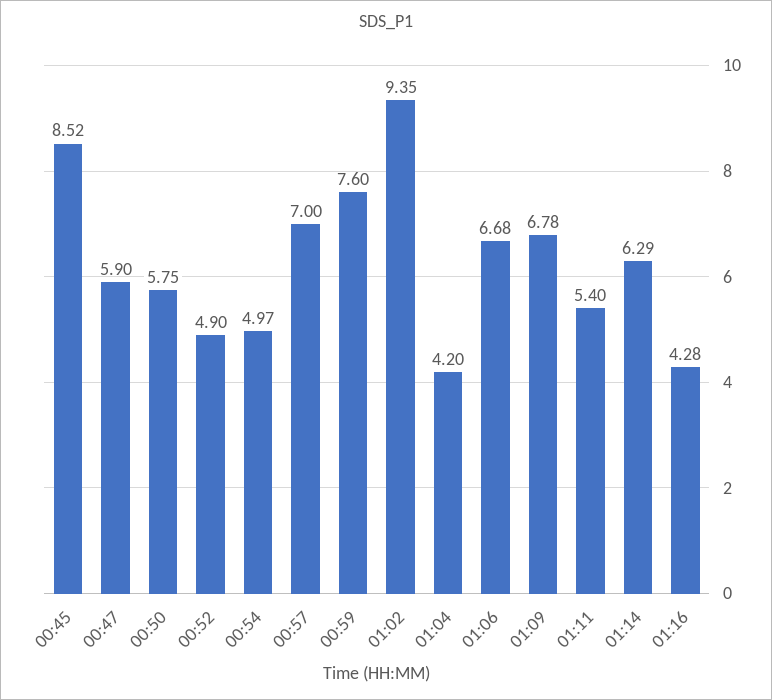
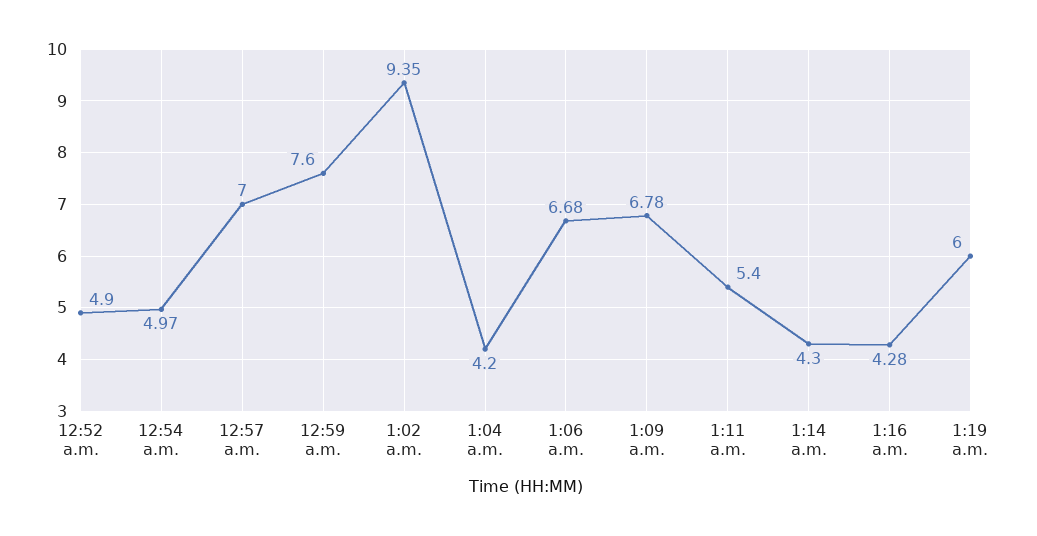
00:45: 8.52 -> none
00:47: 5.9 -> none
00:50: 5.75 -> none
01:14: 6.29 -> 4.3
1:19 a.m.: none -> 6

